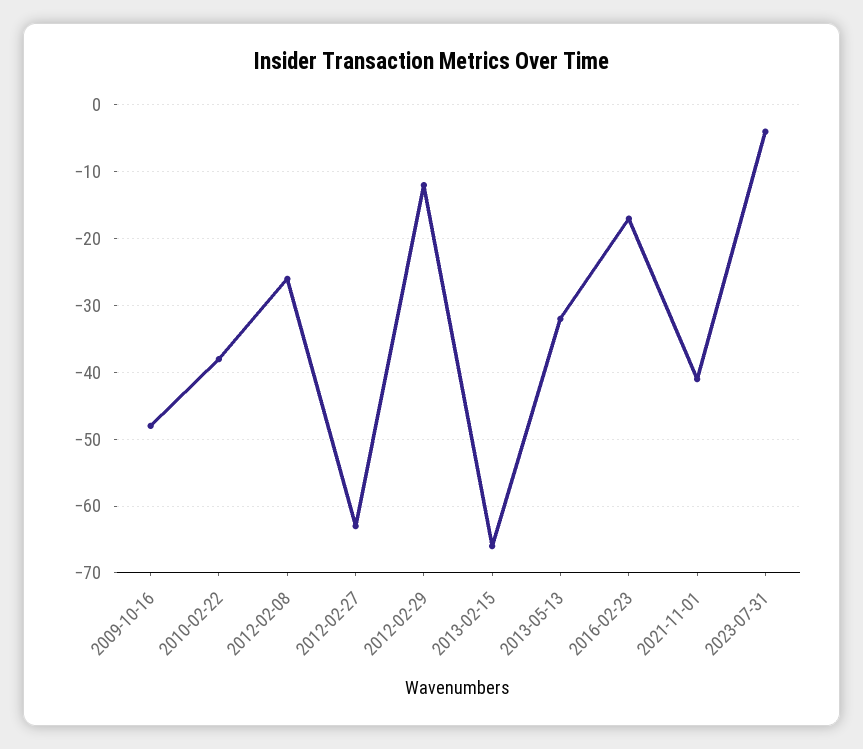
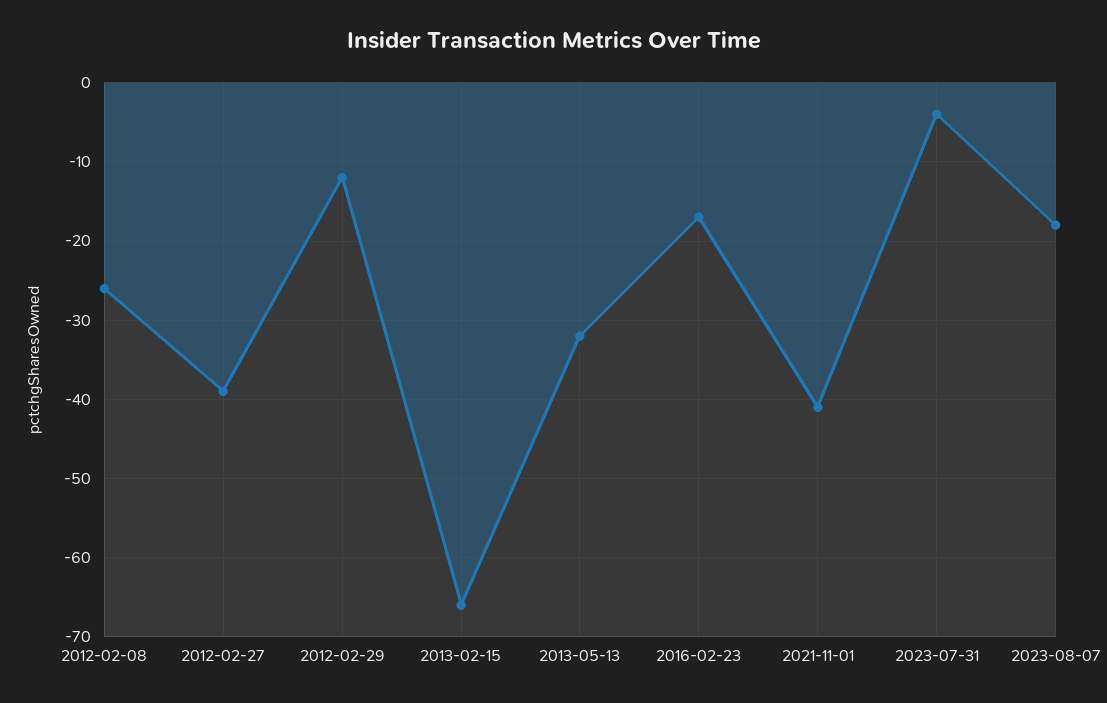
2009-10-16: -48 -> none
2010-02-22: -38 -> none
2012-02-27: -63 -> -39
2023-08-07: none -> -18

